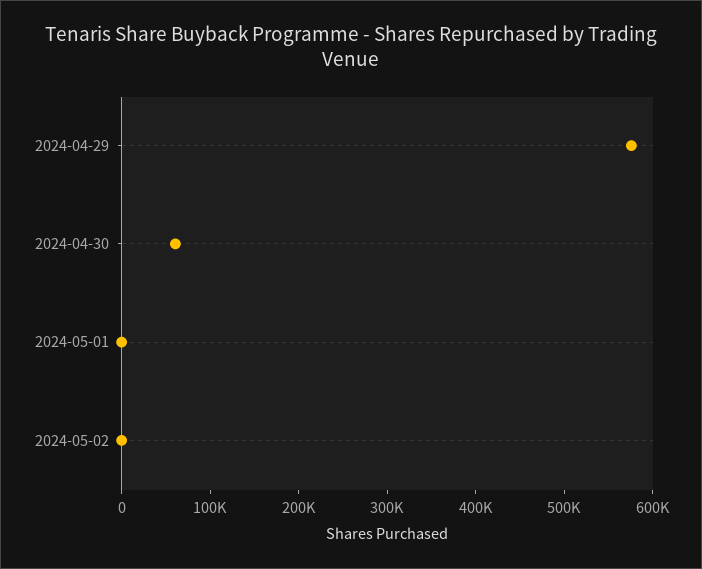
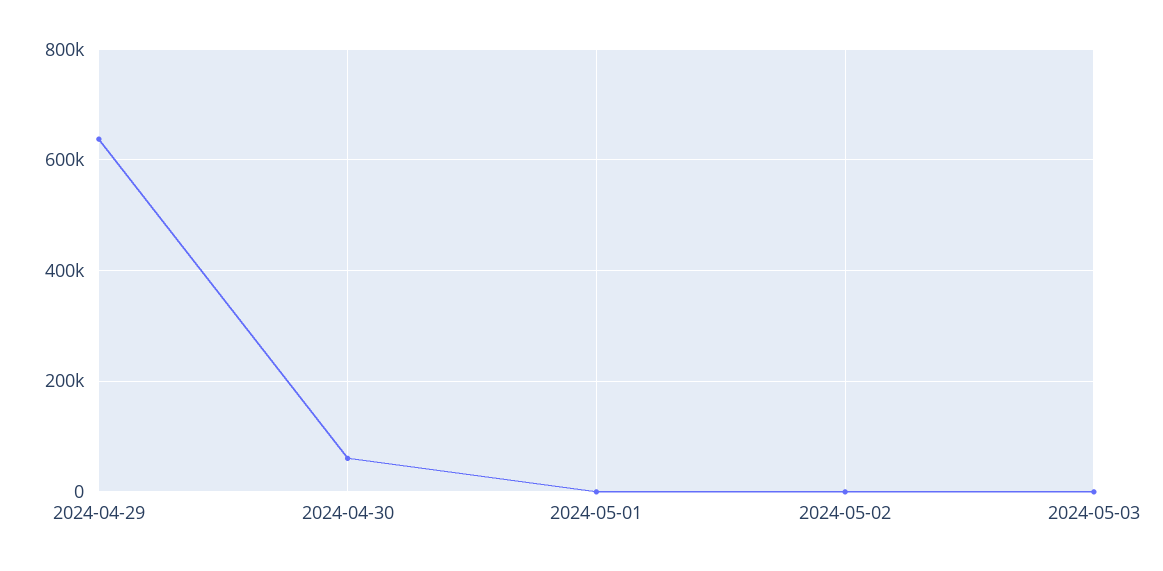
2024-04-29: 580000 -> 640000
2024-05-03: none -> 0

